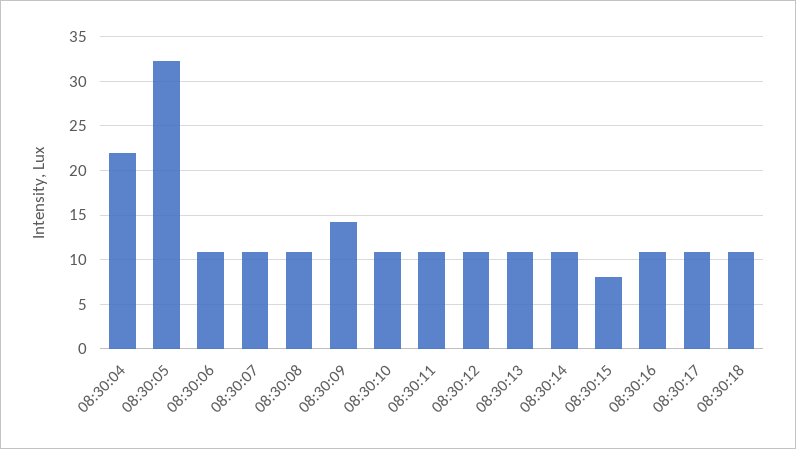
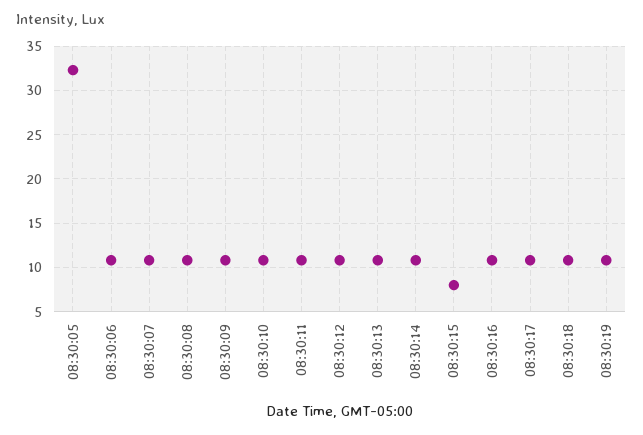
08:30:04: 22 -> none
08:30:09: 14 -> 11
08:30:19: none -> 11

